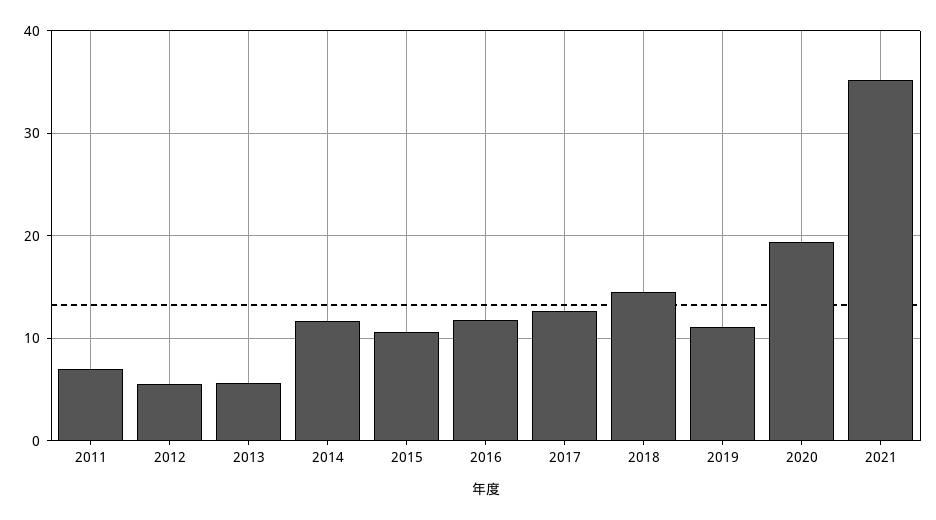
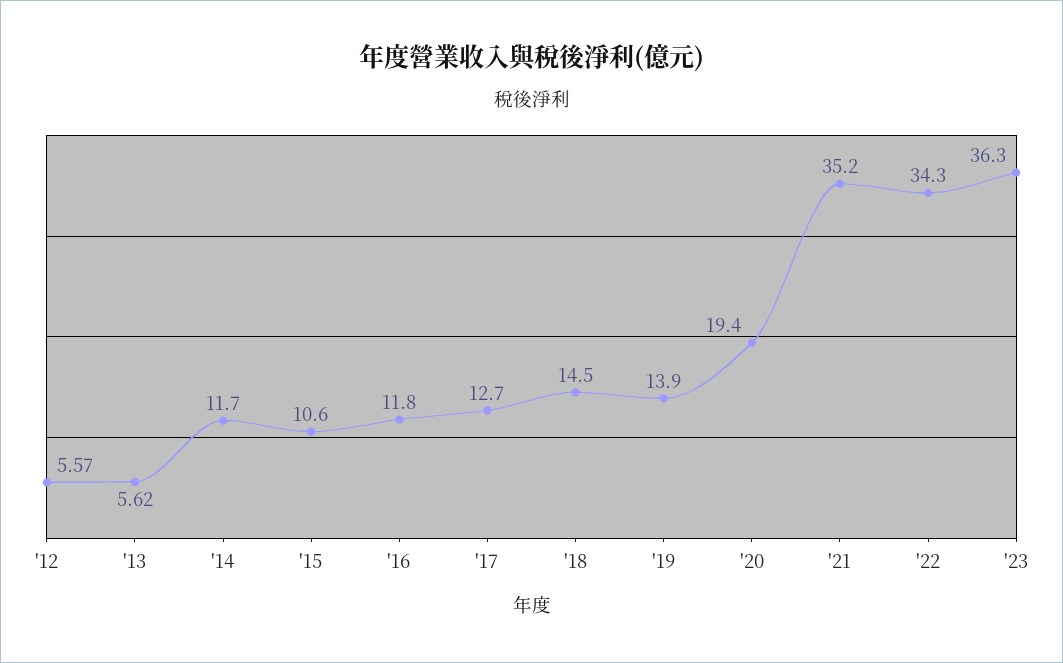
2011: 7 -> none
2019: 11 -> 13.9
'22: none -> 34.3
'23: none -> 36.3

